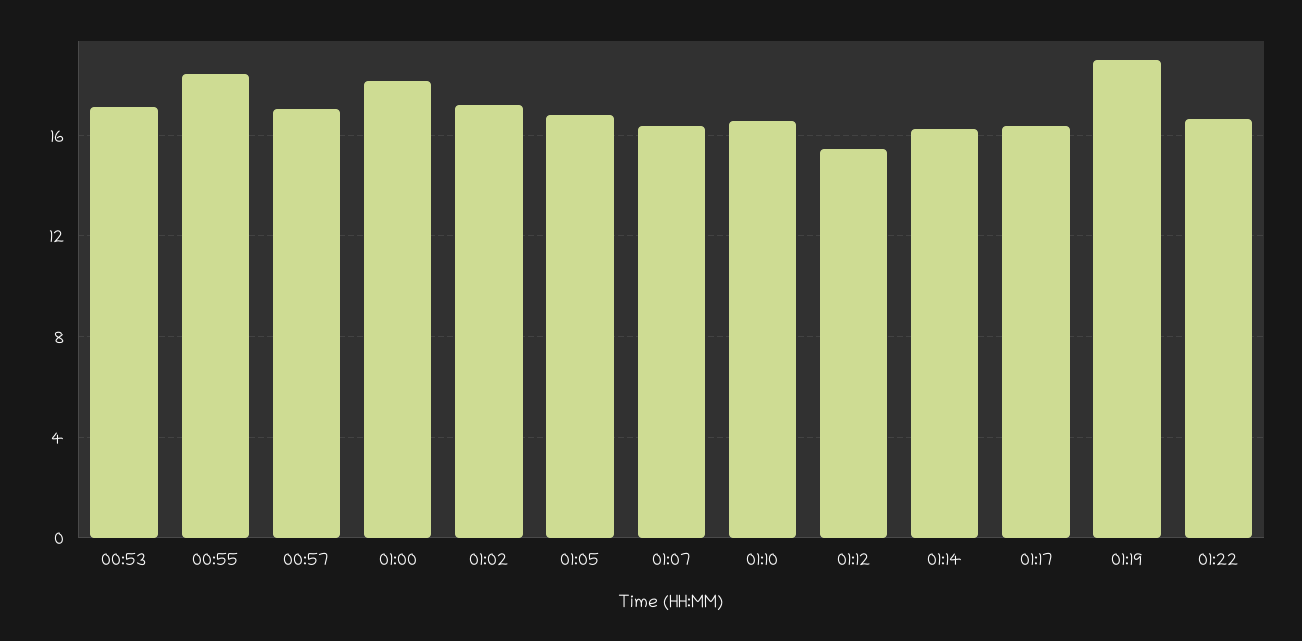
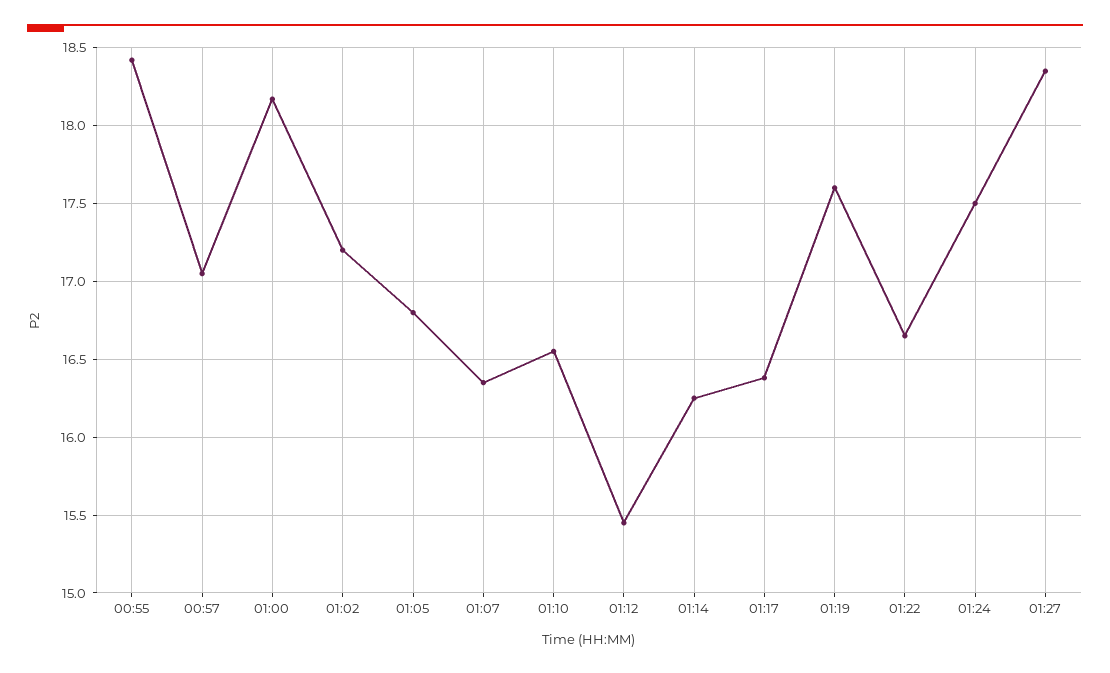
00:53: 17 -> none
01:19: 19 -> 17.6
01:24: none -> 17.5
01:27: none -> 18.35

